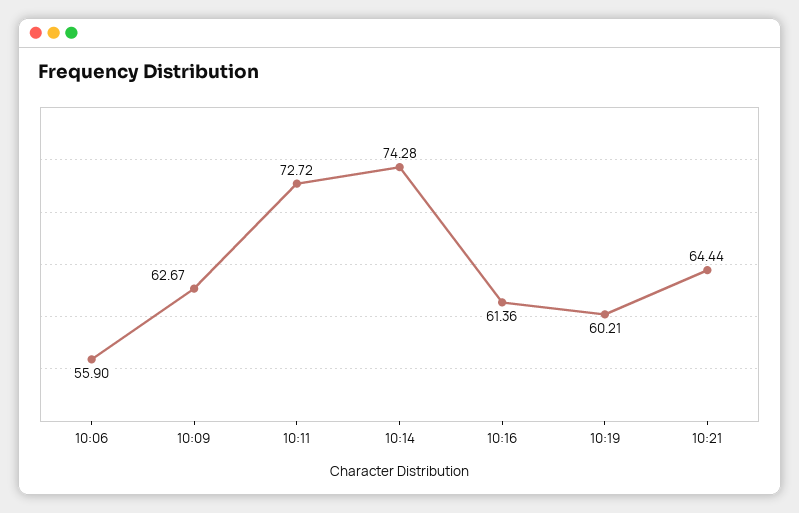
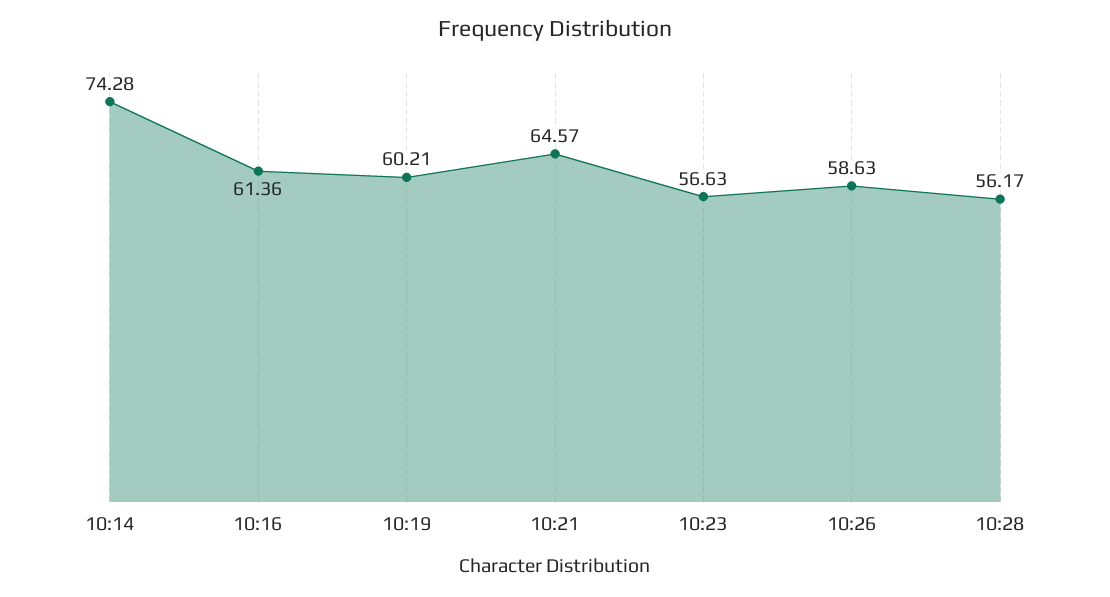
10:06: 55.9 -> none
10:09: 62.67 -> none
10:11: 72.72 -> none
10:21: 64.44 -> 64.57
10:23: none -> 56.63
10:26: none -> 58.63
10:28: none -> 56.17

